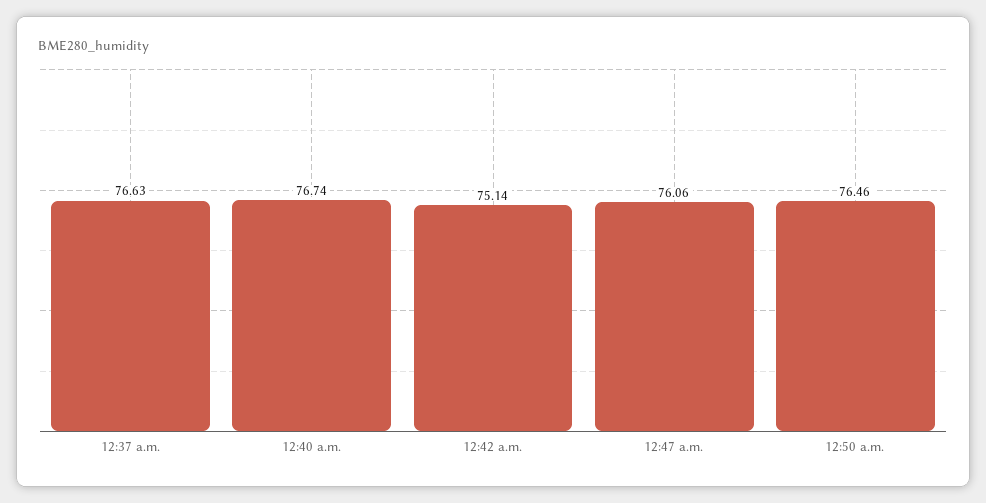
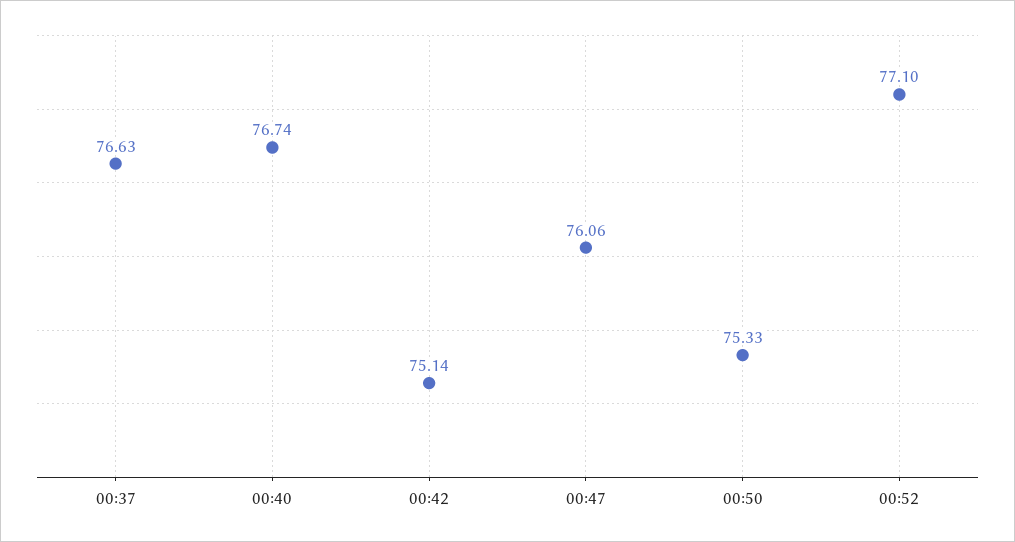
12:50 a.m.: 76.46 -> 75.33
00:52: none -> 77.1

